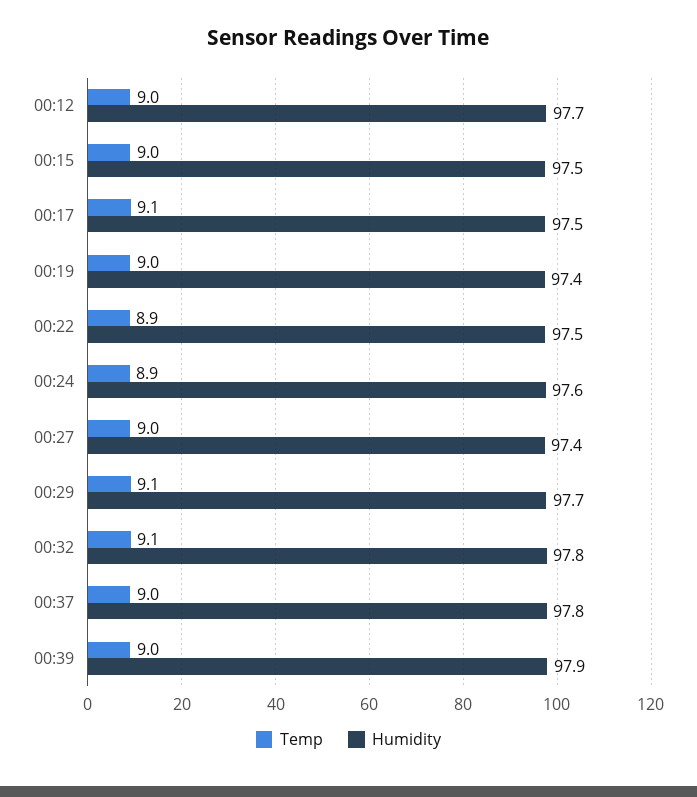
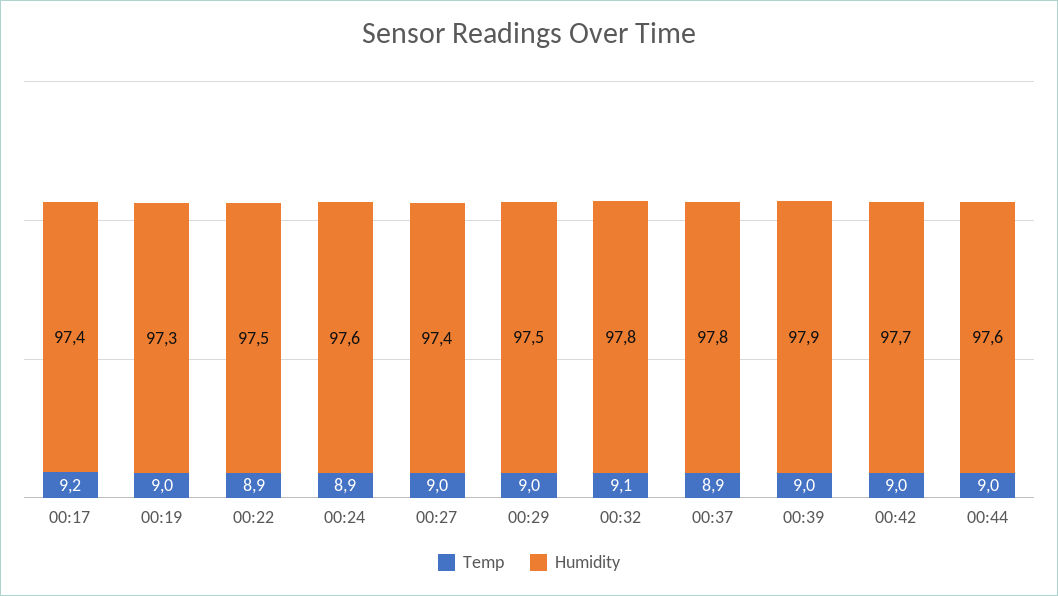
Temp, 00:12: 9 -> none
Humidity, 00:12: 97.7 -> none
Temp, 00:15: 9 -> none
Humidity, 00:15: 97.5 -> none
Temp, 00:17: 9.1 -> 9.2
Humidity, 00:17: 97.5 -> 97.4
Humidity, 00:19: 97.4 -> 97.3
Temp, 00:29: 9.1 -> 9
Humidity, 00:29: 97.7 -> 97.5
Temp, 00:37: 9 -> 8.9
Temp, 00:42: none -> 9
Humidity, 00:42: none -> 97.7
Temp, 00:44: none -> 9
Humidity, 00:44: none -> 97.6

